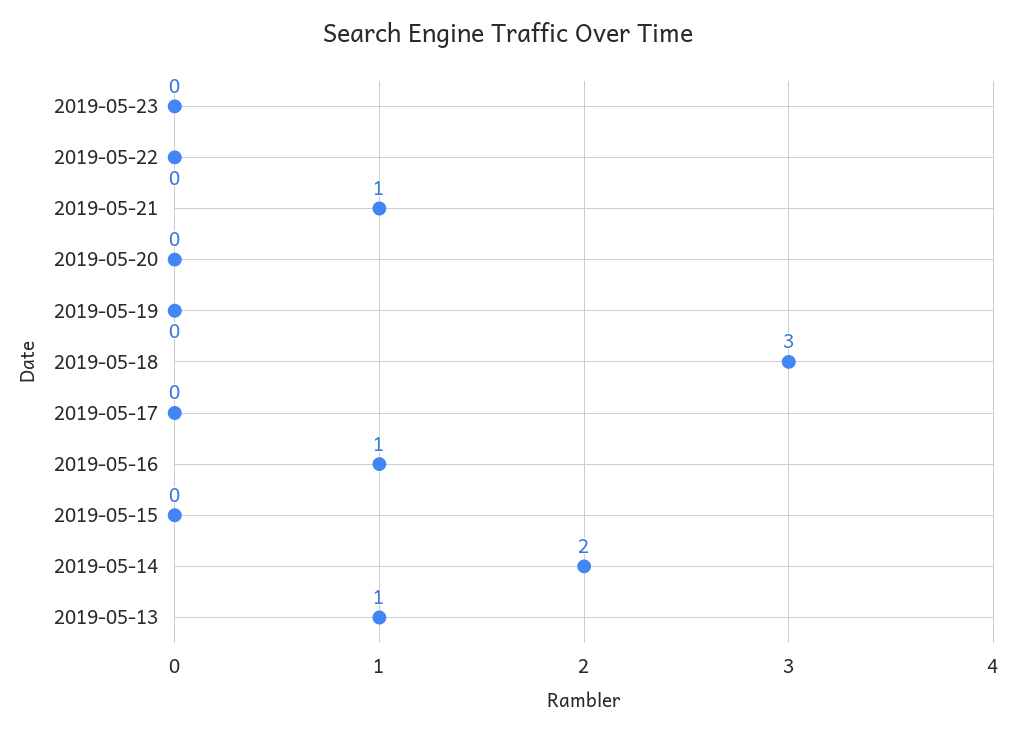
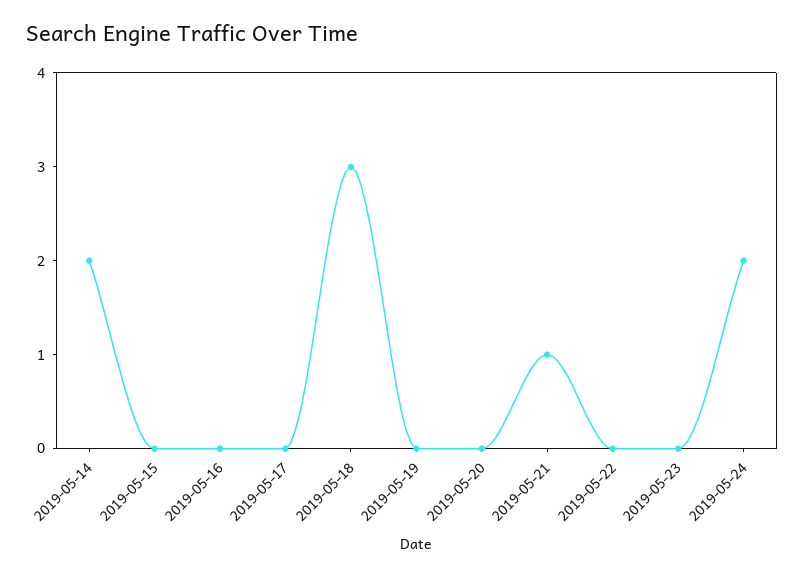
2019-05-16: 1 -> 0
2019-05-13: 1 -> none
2019-05-24: none -> 2

